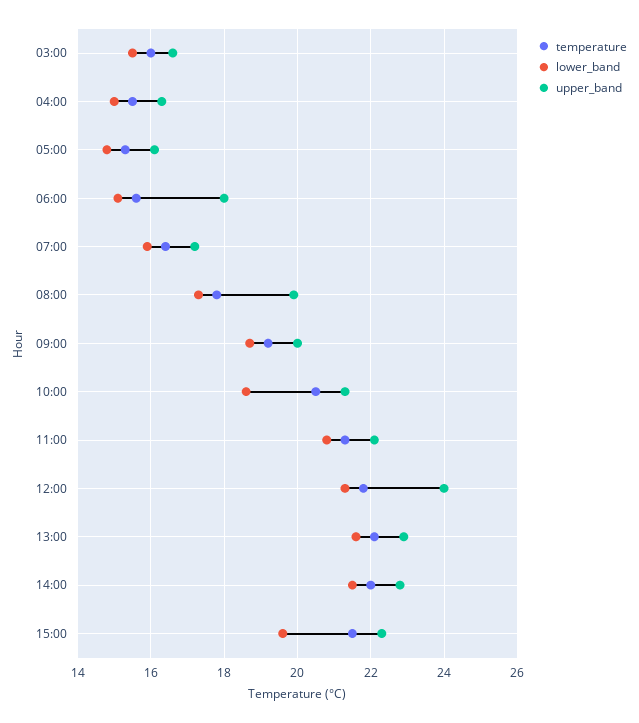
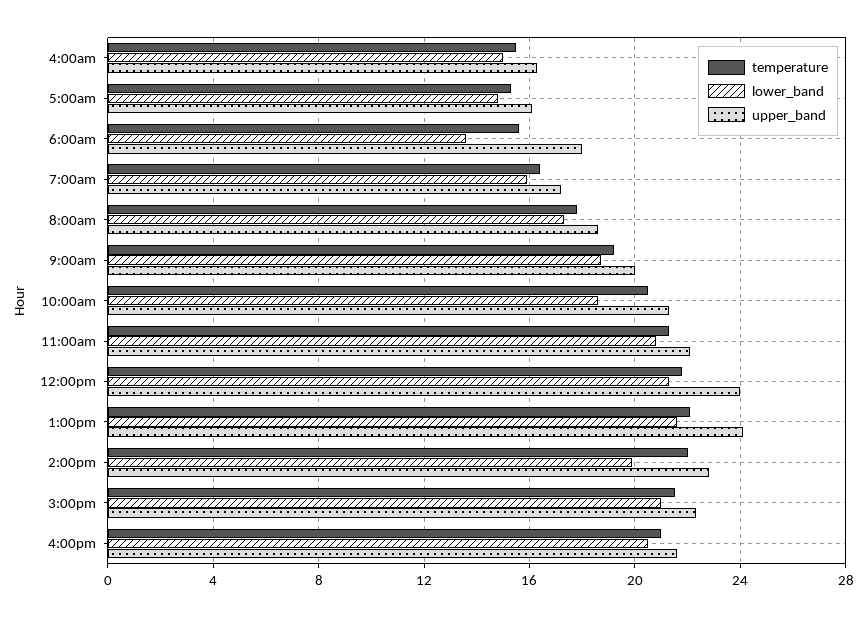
temperature, 03:00: 16 -> none
lower_band, 03:00: 15.5 -> none
upper_band, 03:00: 16.5 -> none
lower_band, 06:00: 15 -> 13.5
upper_band, 08:00: 20 -> 18.5
upper_band, 13:00: 23 -> 24
lower_band, 14:00: 21.5 -> 20
lower_band, 15:00: 19.5 -> 21
temperature, 4:00pm: none -> 21
lower_band, 4:00pm: none -> 20.5
upper_band, 4:00pm: none -> 21.5

